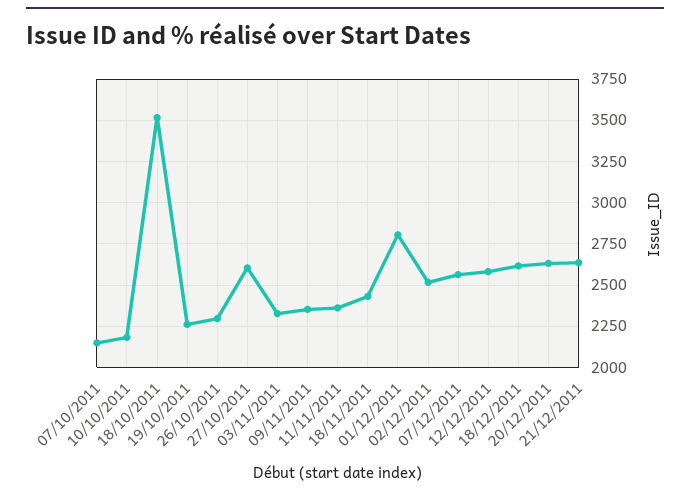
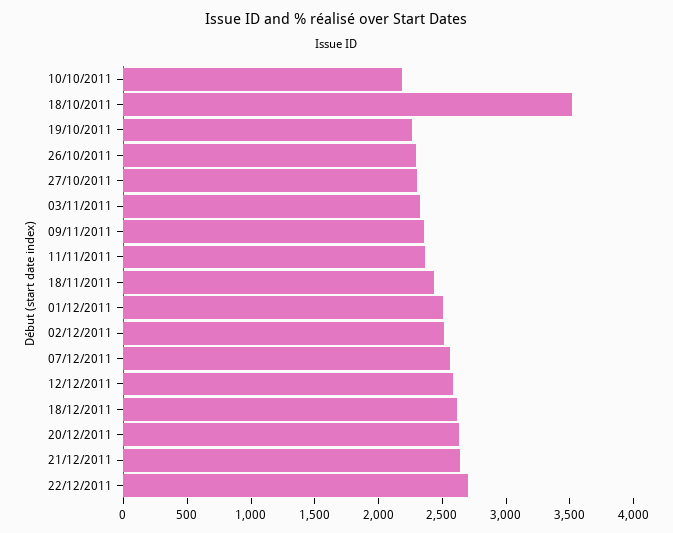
07/10/2011: 2150 -> none
27/10/2011: 2600 -> 2300
01/12/2011: 2800 -> 2500
22/12/2011: none -> 2700

